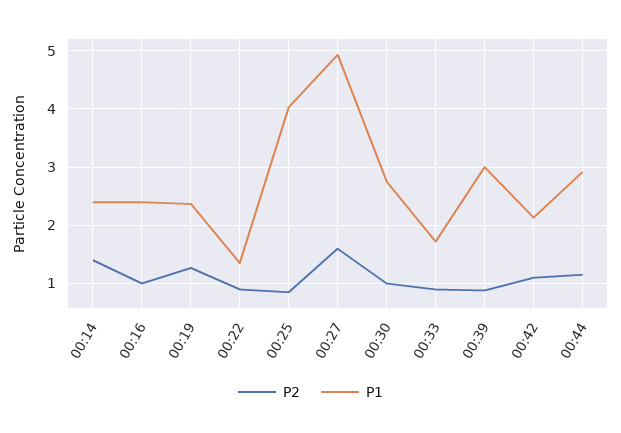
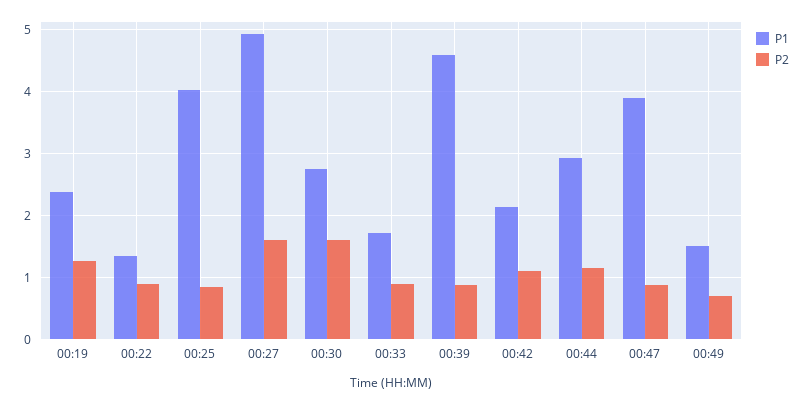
P2, 00:14: 1.4 -> none
P1, 00:14: 2.4 -> none
P2, 00:16: 1 -> none
P1, 00:16: 2.4 -> none
P2, 00:30: 1 -> 1.6
P1, 00:39: 3 -> 4.6
P1, 00:47: none -> 3.9
P2, 00:47: none -> 0.9
P1, 00:49: none -> 1.5
P2, 00:49: none -> 0.7

